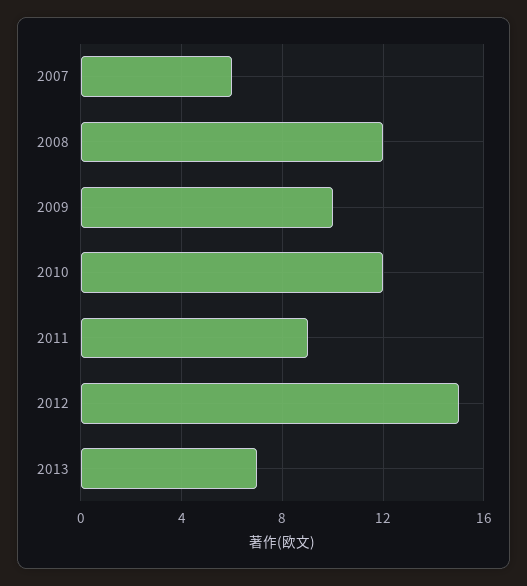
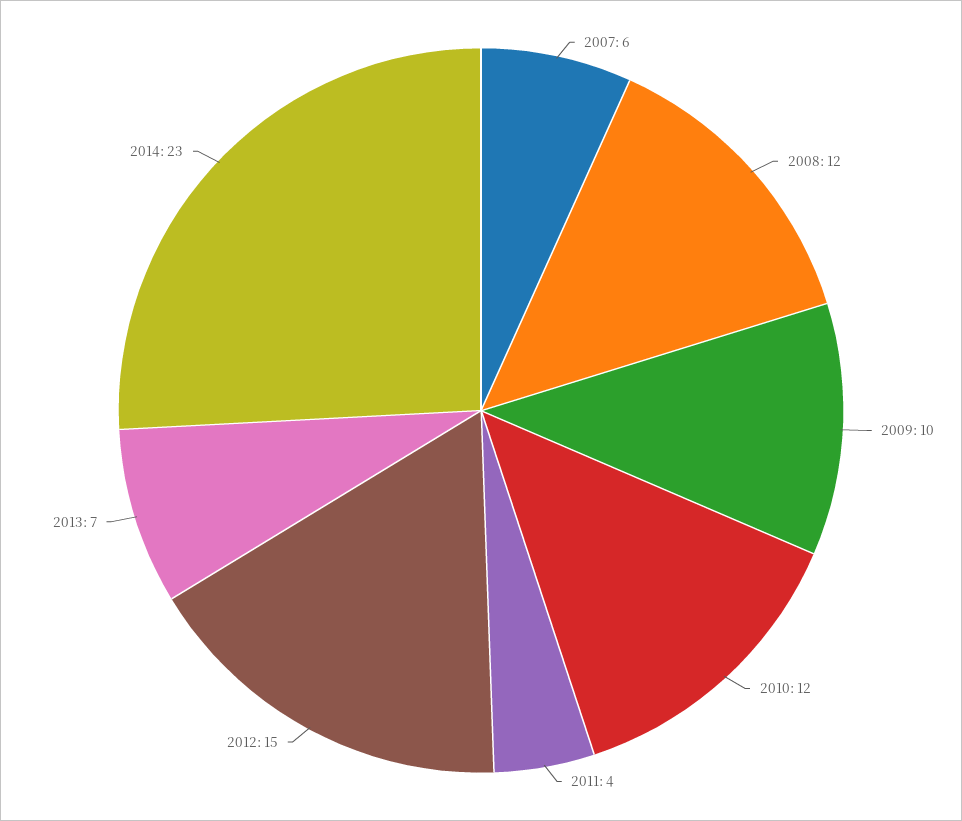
2011: 9 -> 4
2014: none -> 23

